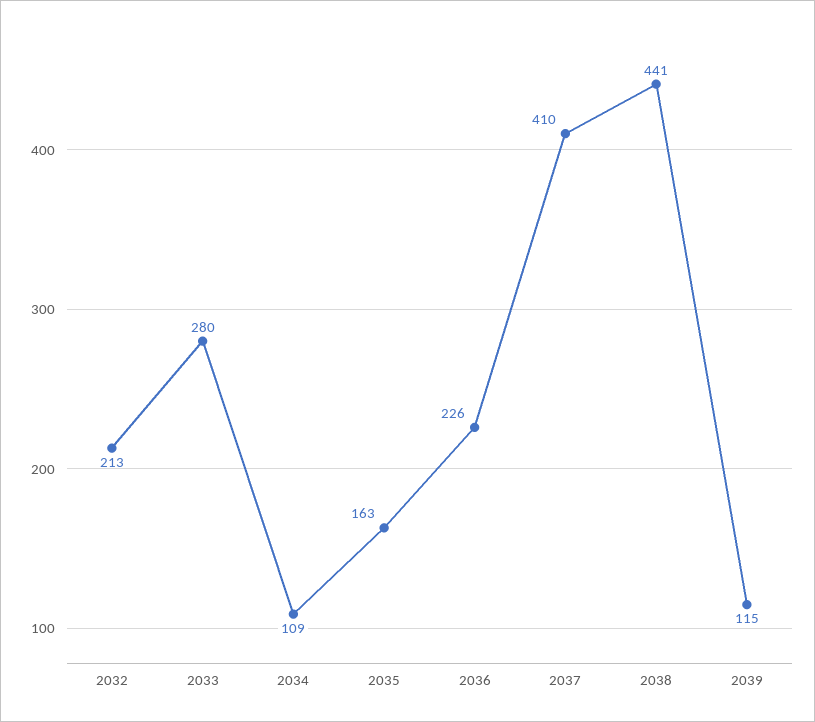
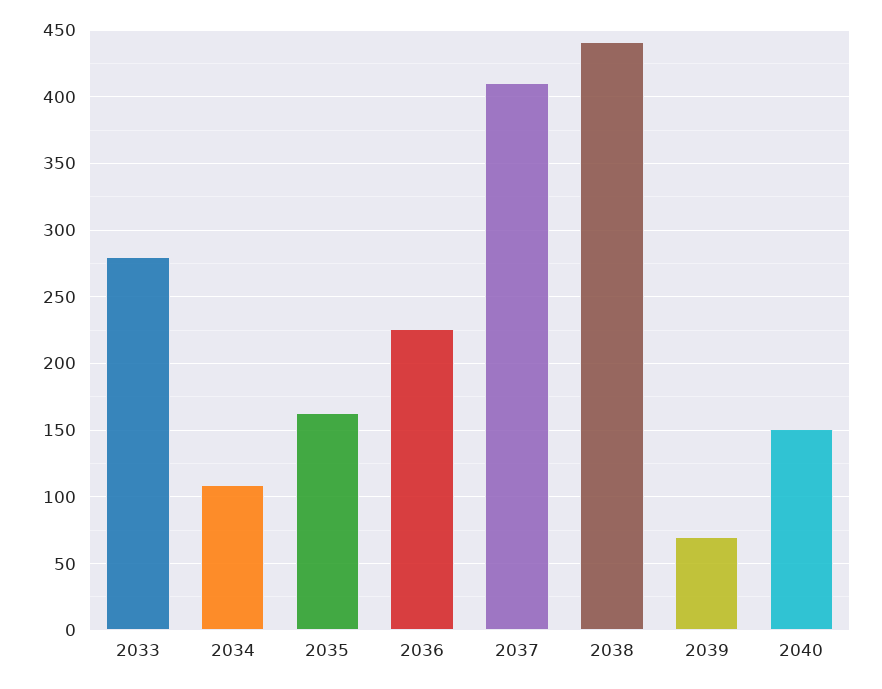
2032: 213 -> none
2039: 115 -> 70
2040: none -> 150

